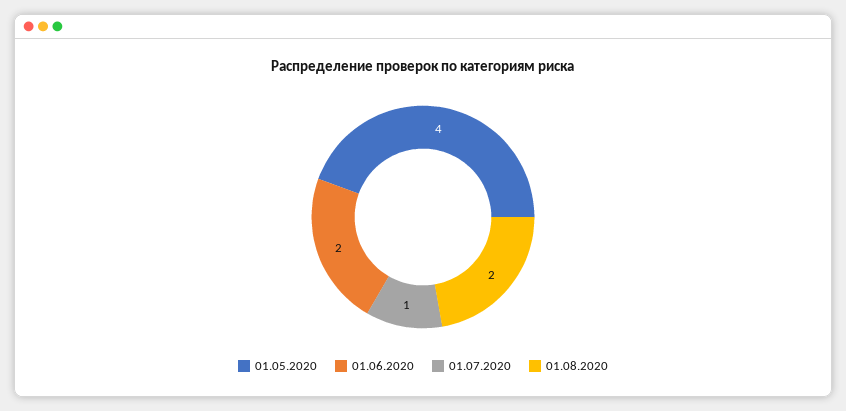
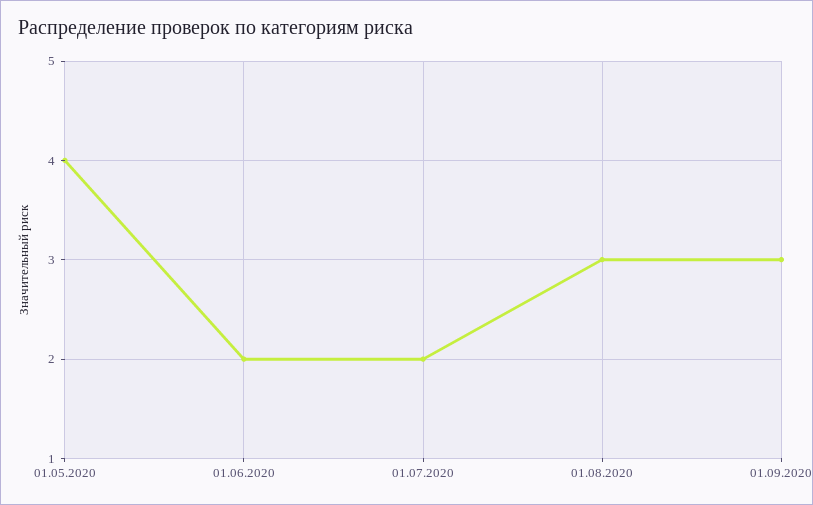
01.07.2020: 1 -> 2
01.08.2020: 2 -> 3
01.09.2020: none -> 3

